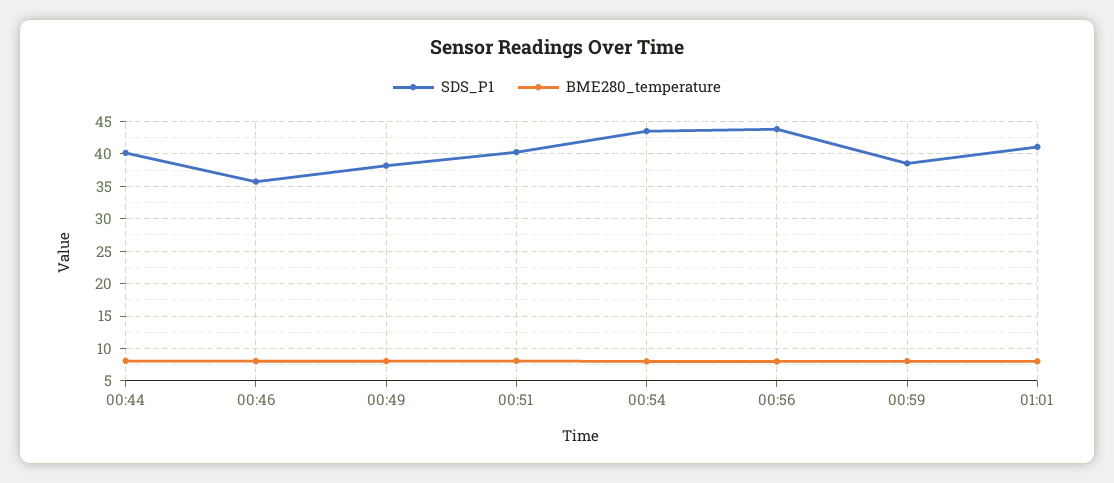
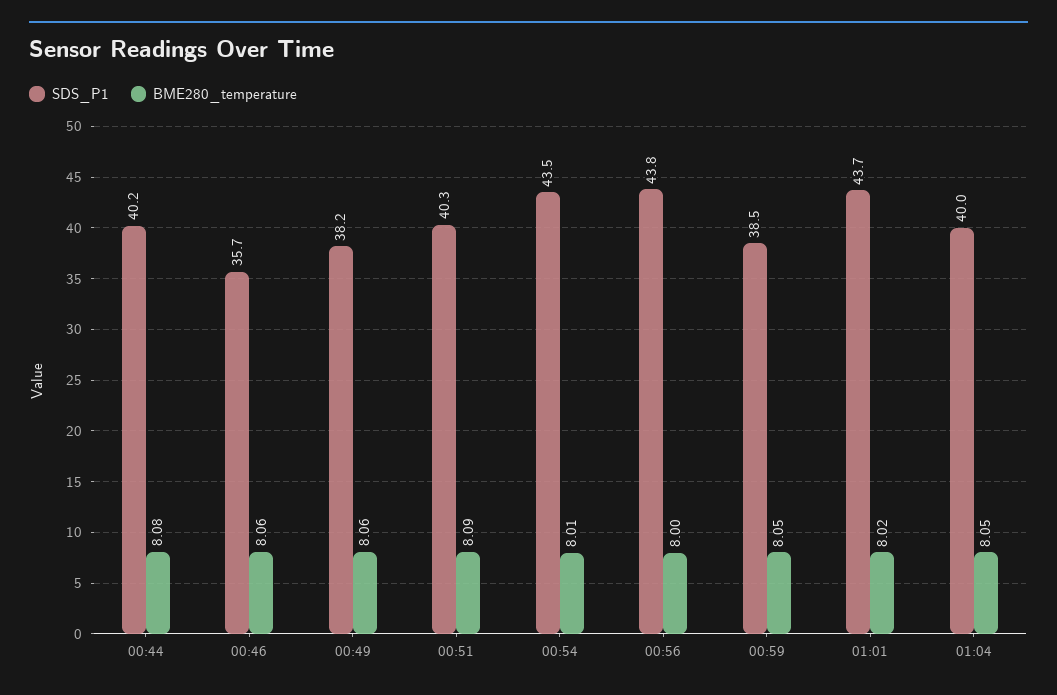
SDS_P1, 01:01: 41 -> 43.7
SDS_P1, 01:04: none -> 40
BME280_temperature, 01:04: none -> 8.05

